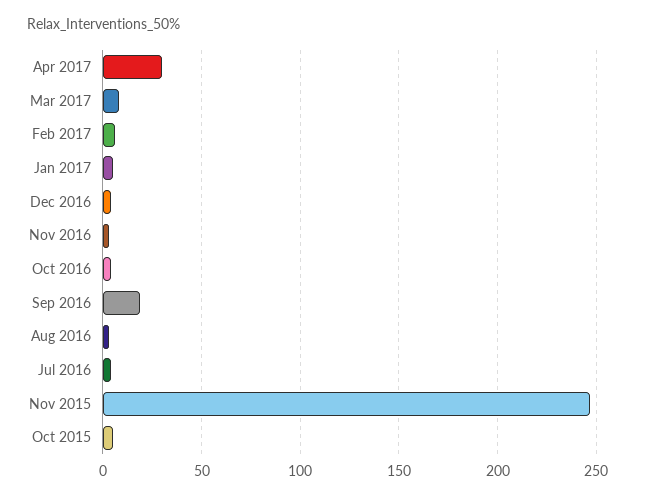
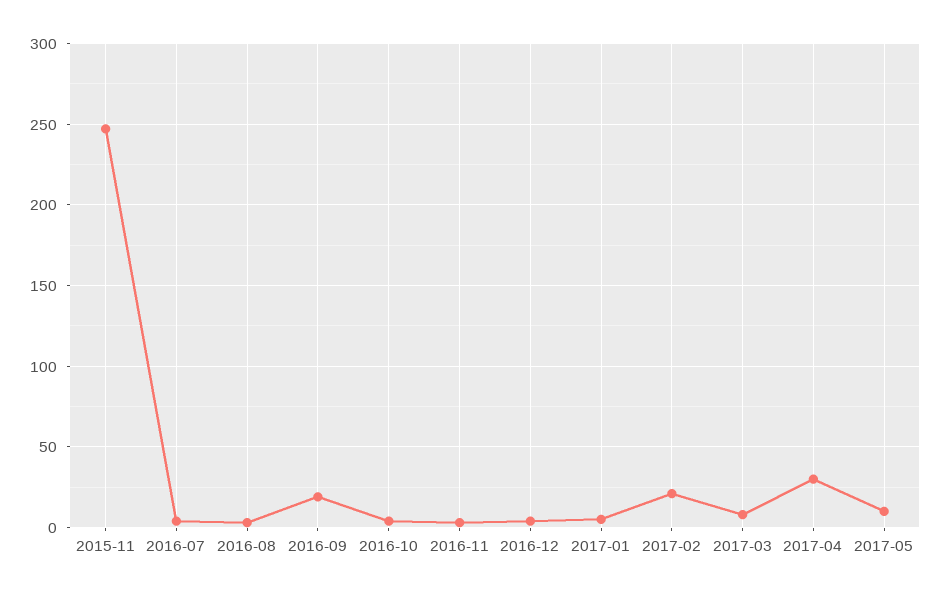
Feb 2017: 5 -> 20
Oct 2015: 5 -> none
2017-05: none -> 10

